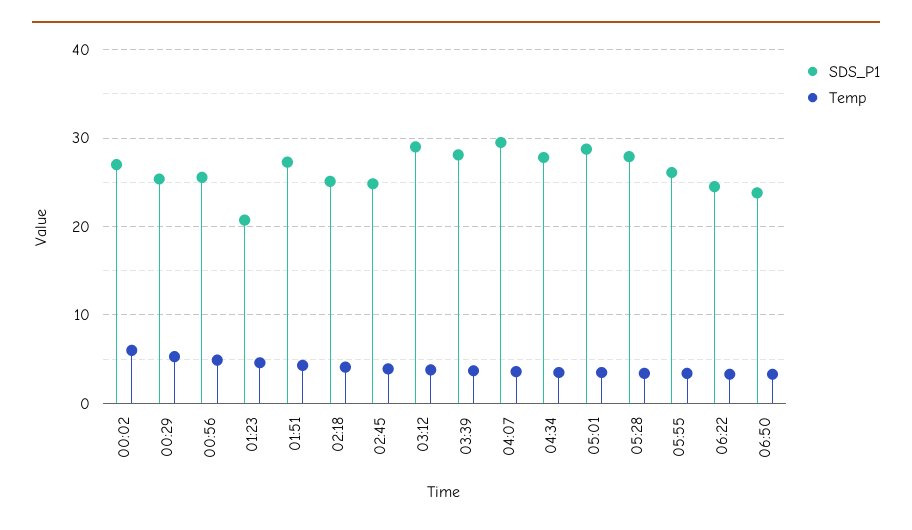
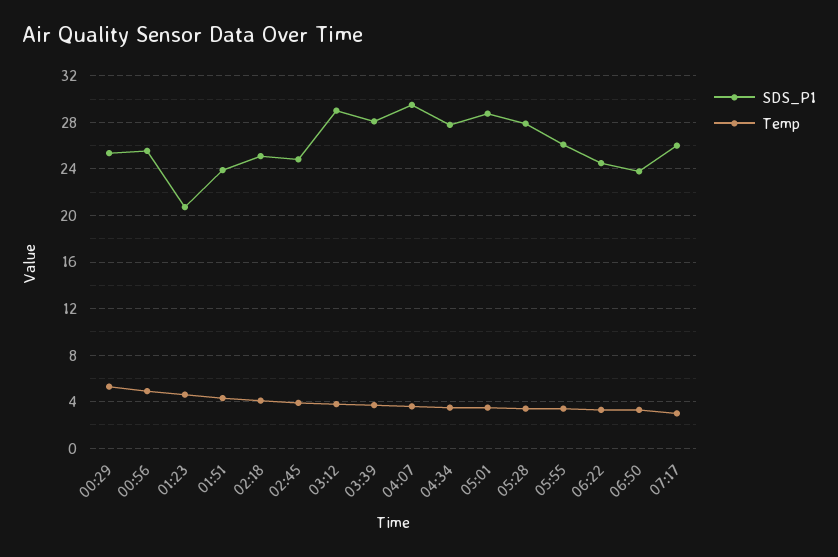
SDS_P1, 00:02: 27 -> none
Temp, 00:02: 6 -> none
SDS_P1, 01:51: 27 -> 24
SDS_P1, 07:17: none -> 26
Temp, 07:17: none -> 3

